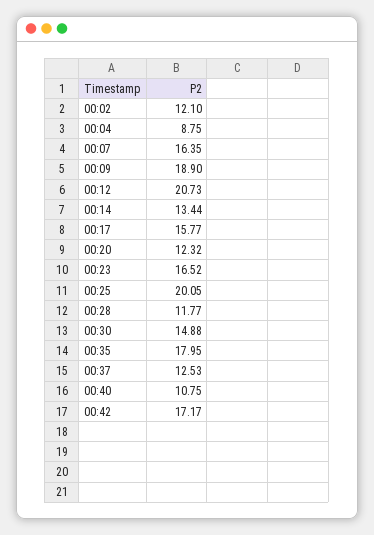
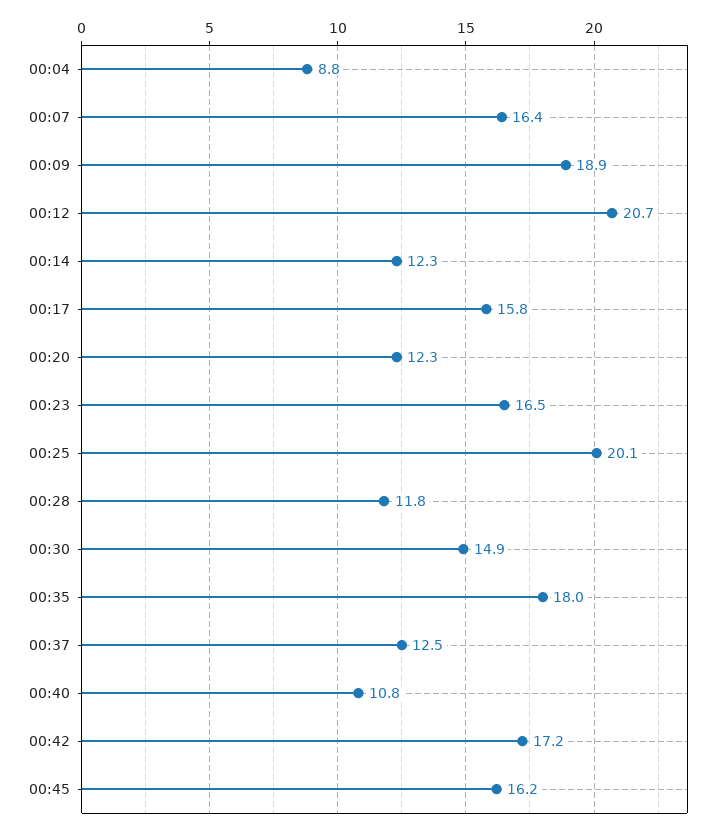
00:02: 12.1 -> none
00:14: 13.44 -> 12.3
00:45: none -> 16.2

